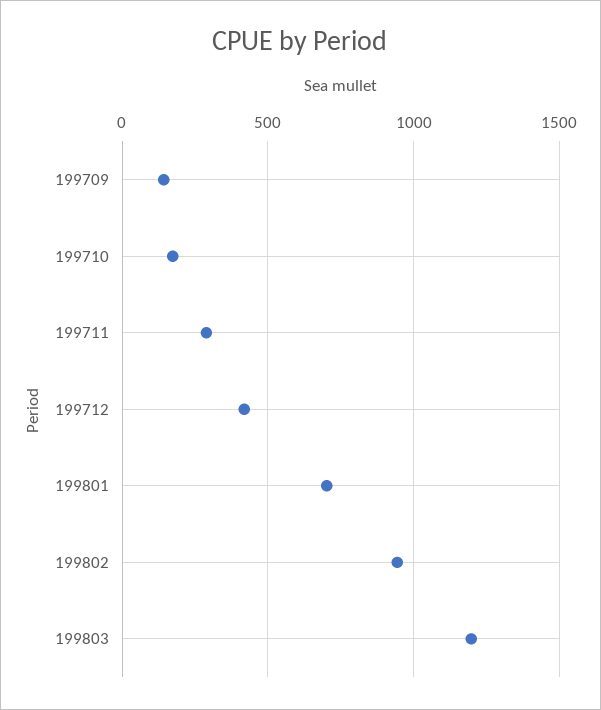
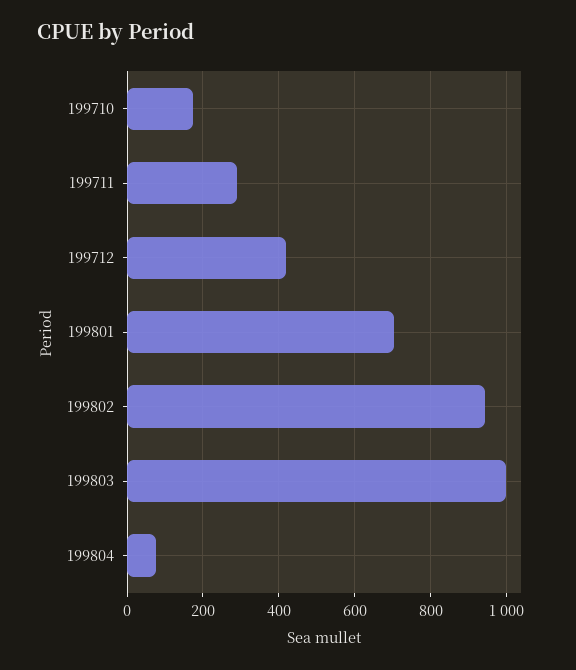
199709: 150 -> none
199803: 1200 -> 1000
199804: none -> 80

